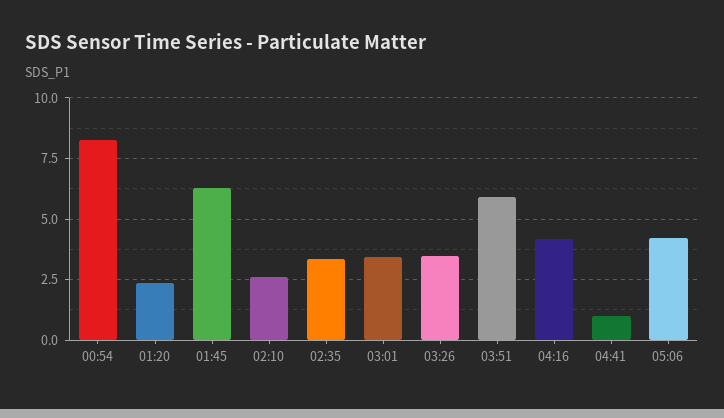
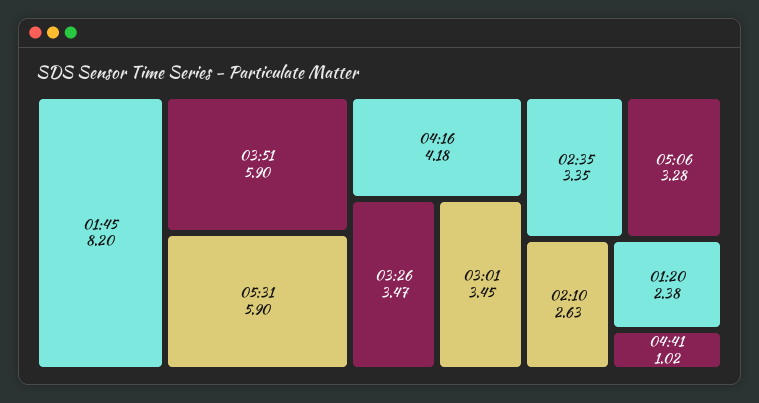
00:54: 8.25 -> none
01:45: 6.25 -> 8.2
05:06: 4.25 -> 3.28
05:31: none -> 5.9

